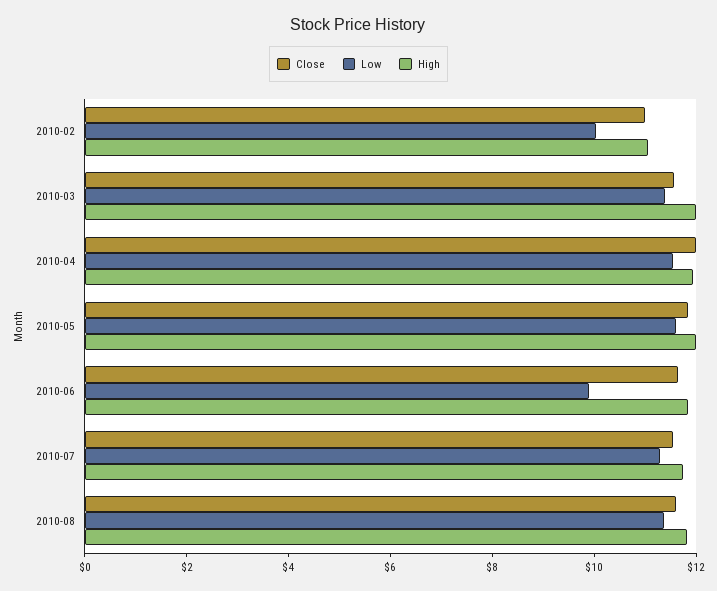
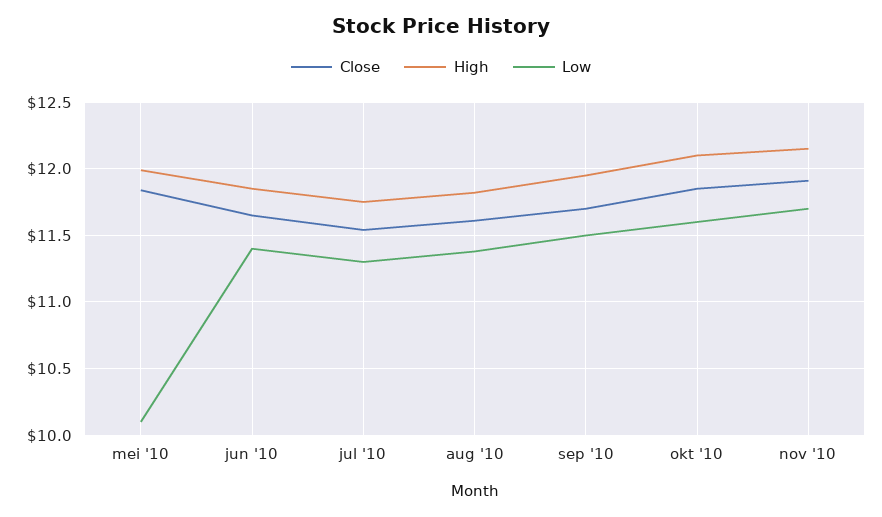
Close, 2010-02: 11 -> none
Low, 2010-02: 10 -> none
High, 2010-02: 11 -> none
Close, 2010-03: 11.5 -> none
Low, 2010-03: 11.5 -> none
High, 2010-03: 12 -> none
Close, 2010-04: 12 -> none
Low, 2010-04: 11.5 -> none
High, 2010-04: 12 -> none
Low, 2010-05: 11.5 -> 10.1
Low, 2010-06: 10 -> 11.4
Close, sep '10: none -> 11.7
High, sep '10: none -> 11.95
Low, sep '10: none -> 11.5
Close, okt '10: none -> 11.85
High, okt '10: none -> 12.1
Low, okt '10: none -> 11.6
Close, nov '10: none -> 11.9
High, nov '10: none -> 12.15
Low, nov '10: none -> 11.7

